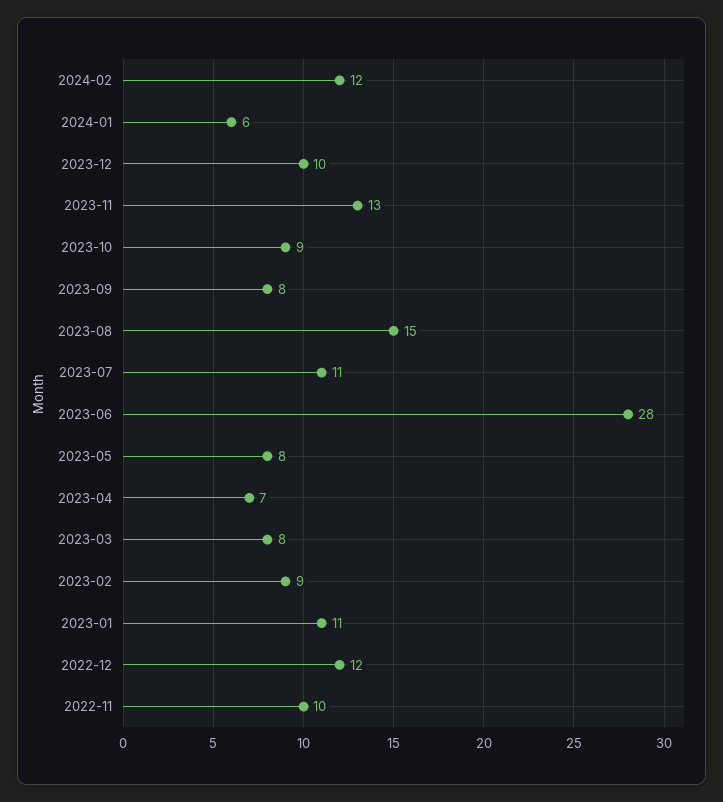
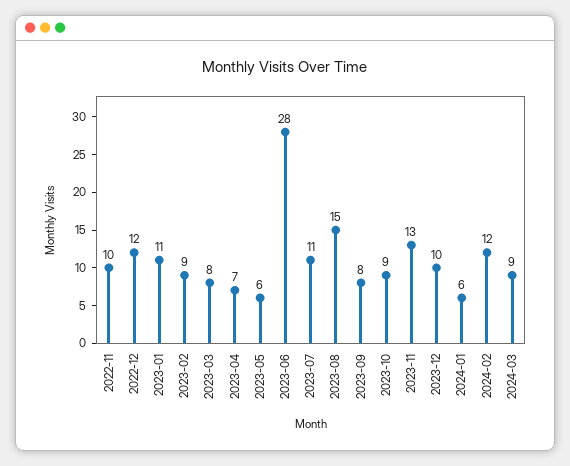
2023-05: 8 -> 6
2024-03: none -> 9

